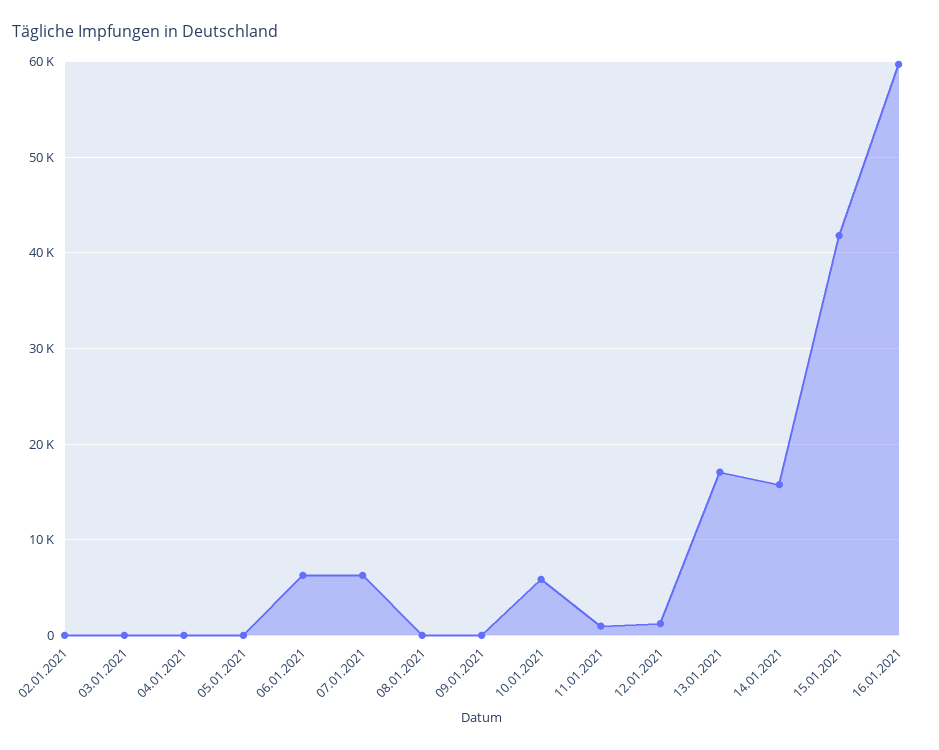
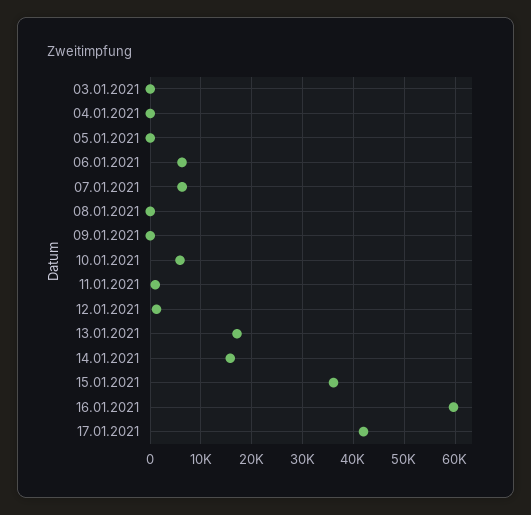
02.01.2021: 0 -> none
15.01.2021: 42000 -> 36000
17.01.2021: none -> 42000

